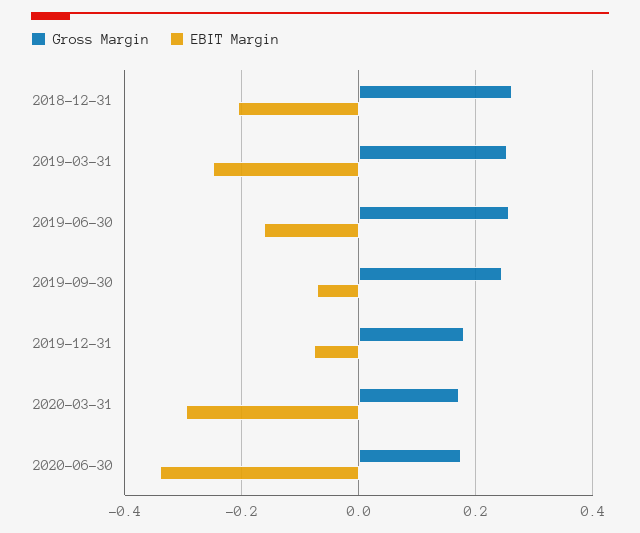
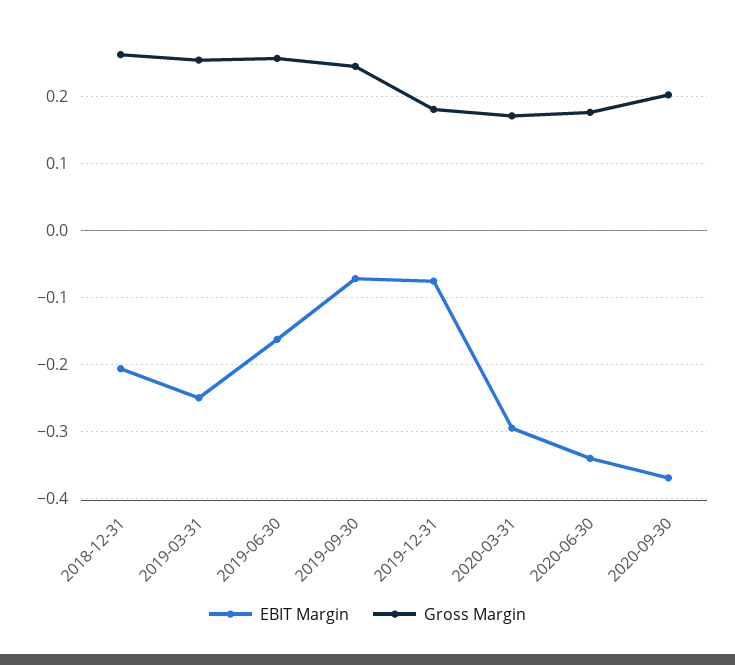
EBIT Margin, 2020-09-30: none -> -0.37
Gross Margin, 2020-09-30: none -> 0.2

